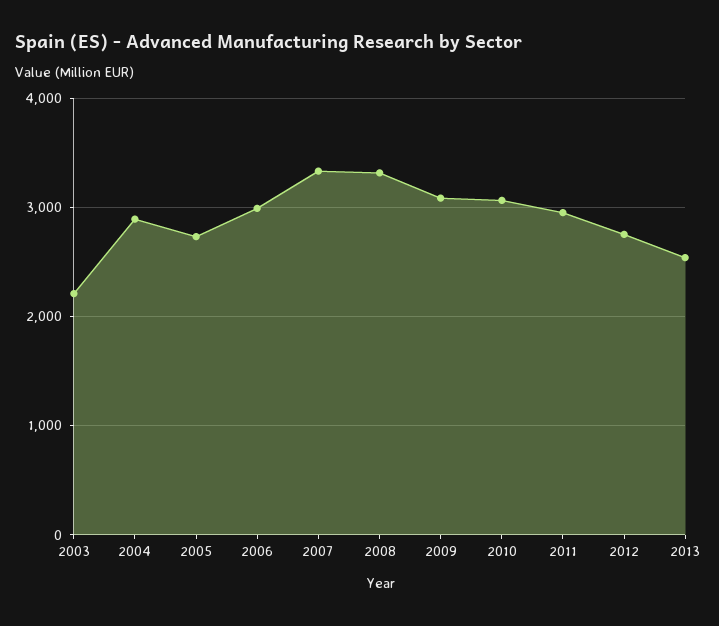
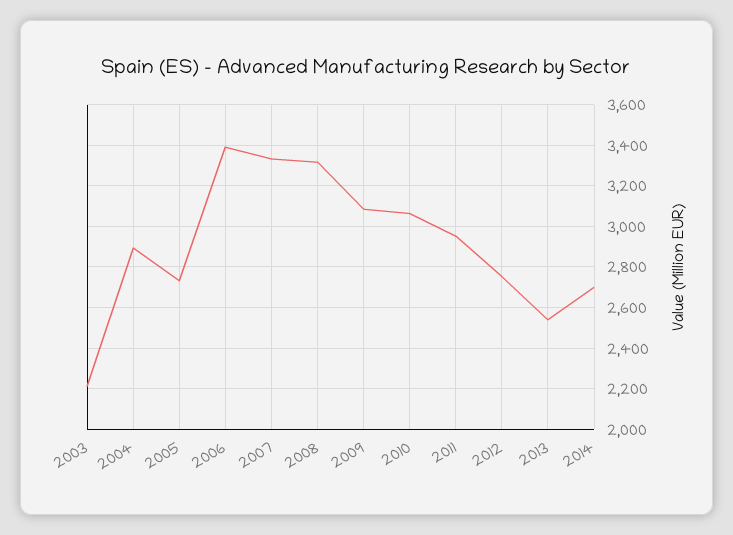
2006: 3000 -> 3400
2014: none -> 2700

